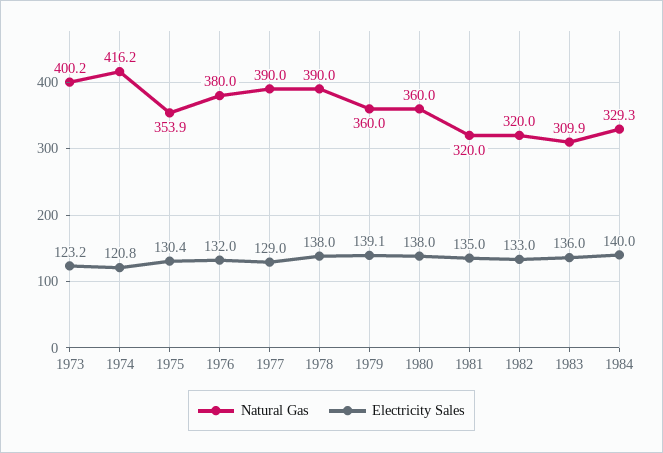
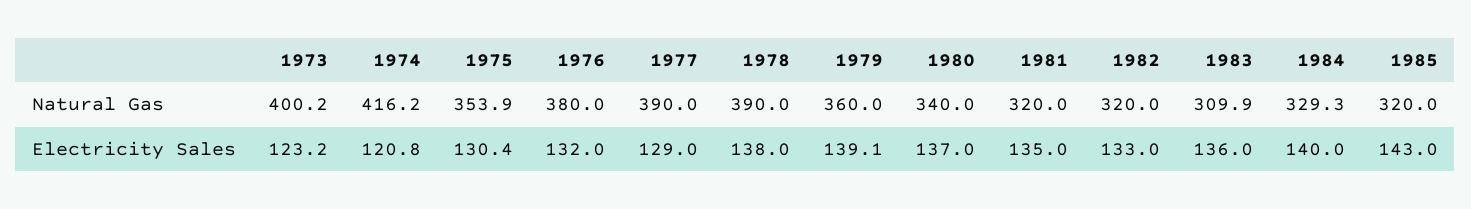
Natural Gas, 1980: 360 -> 340
Electricity Sales, 1980: 138 -> 137
Natural Gas, 1985: none -> 320
Electricity Sales, 1985: none -> 143

